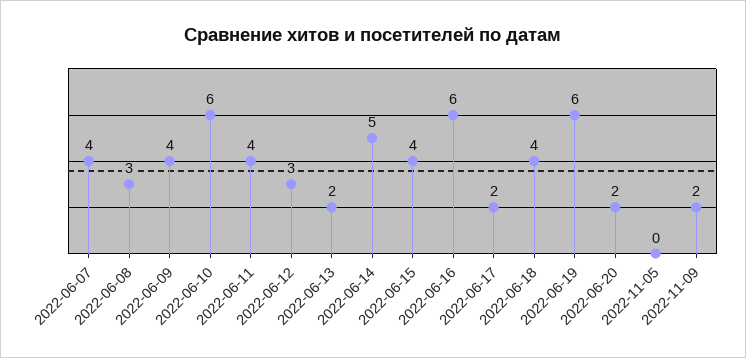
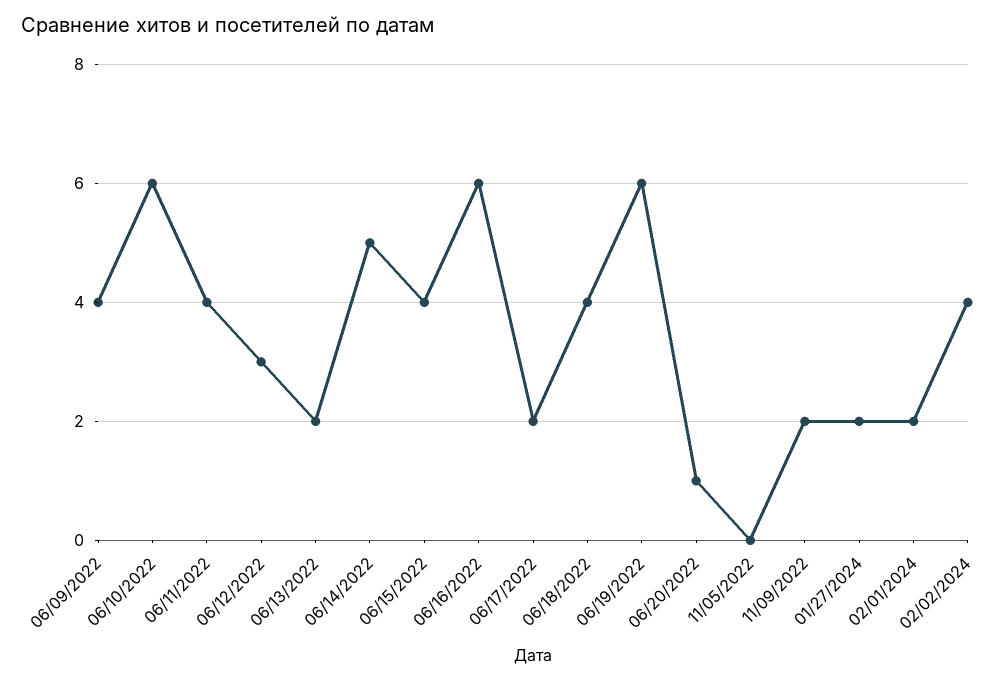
2022-06-07: 4 -> none
2022-06-08: 3 -> none
2022-06-20: 2 -> 1
01/27/2024: none -> 2
02/01/2024: none -> 2
02/02/2024: none -> 4

